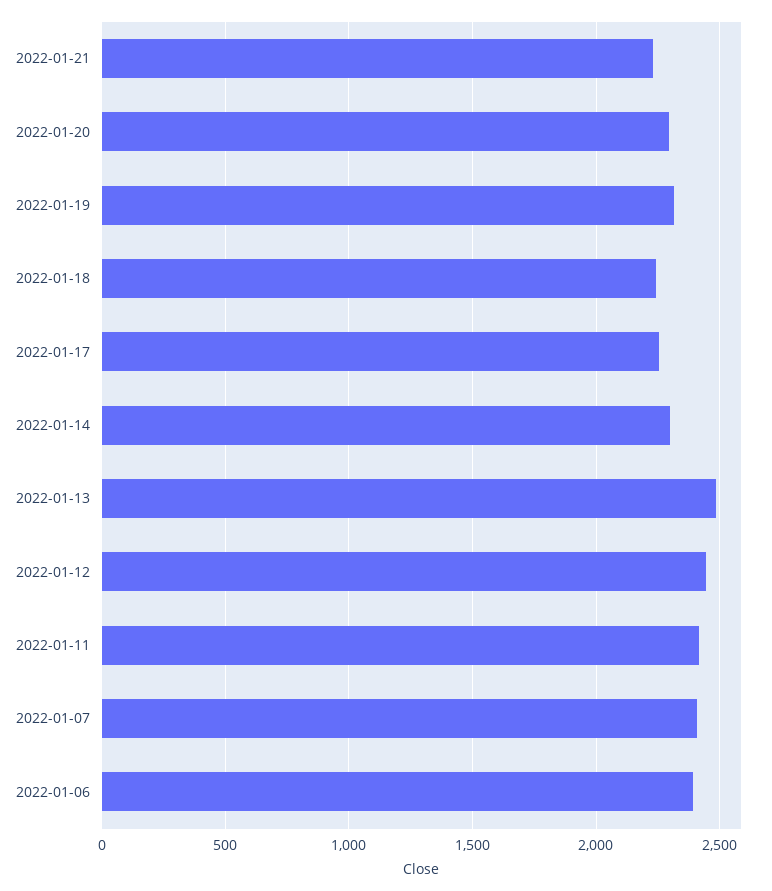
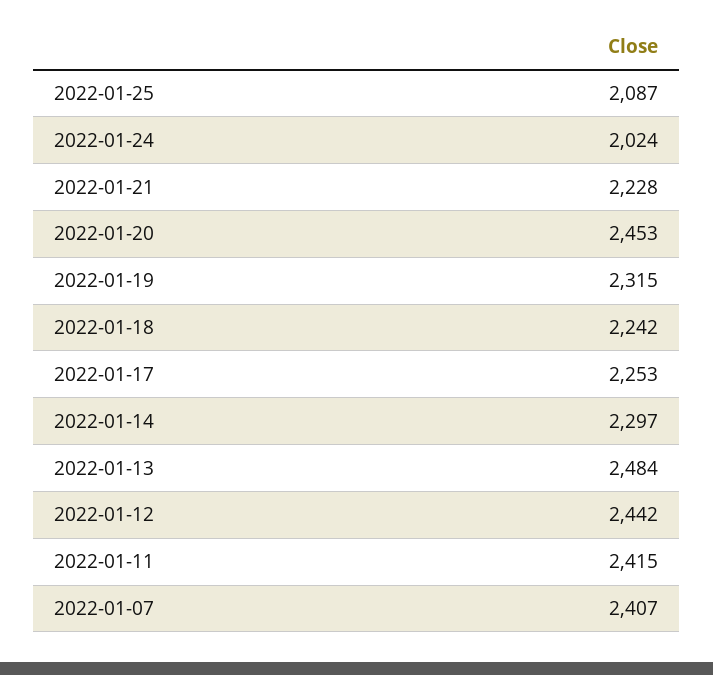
2022-01-20: 2300 -> 2453
2022-01-06: 2400 -> none
2022-01-25: none -> 2087
2022-01-24: none -> 2024

